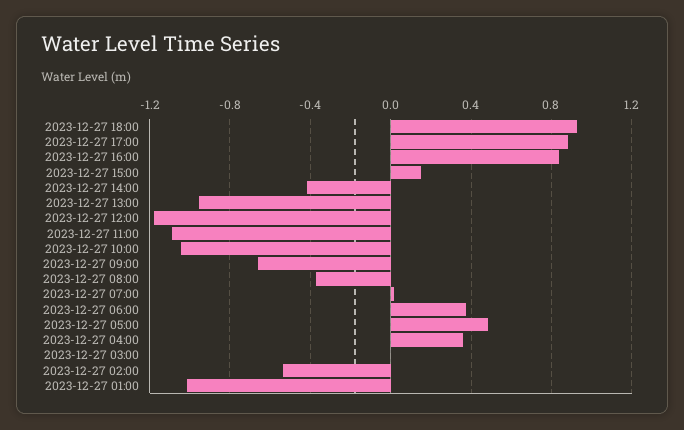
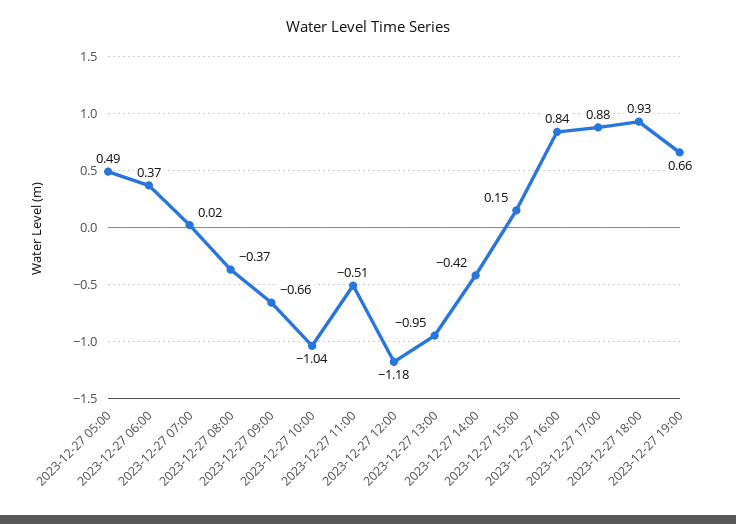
2023-12-27 11:00: -1.1 -> -0.51
2023-12-27 04:00: 0.35 -> none
2023-12-27 03:00: 0 -> none
2023-12-27 02:00: -0.55 -> none
2023-12-27 01:00: -1 -> none
2023-12-27 19:00: none -> 0.66

